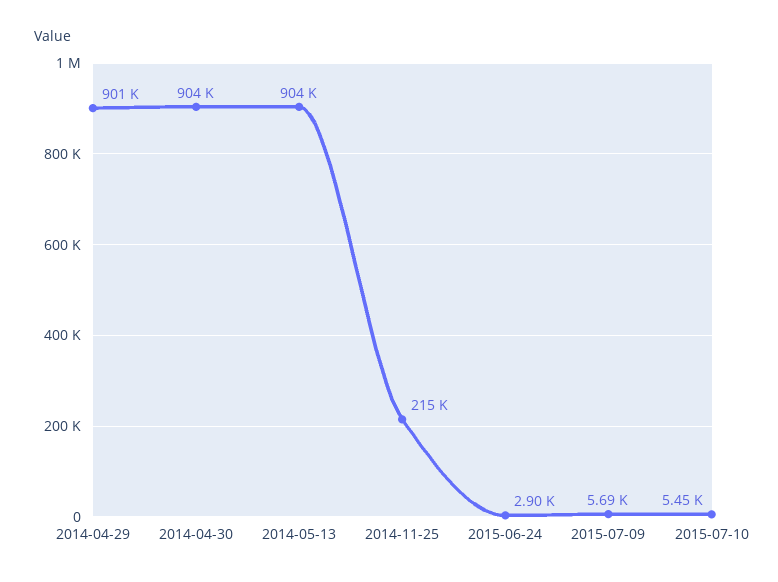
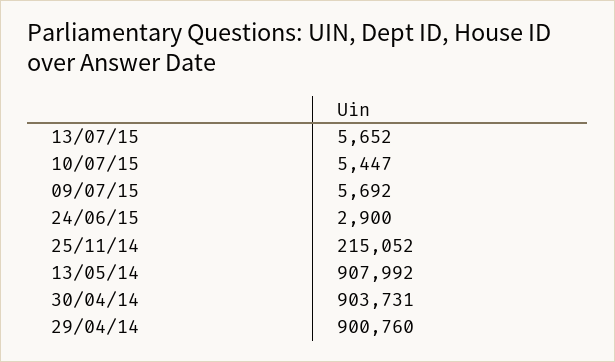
2014-05-13: 904000 -> 907992
13/07/15: none -> 5652

